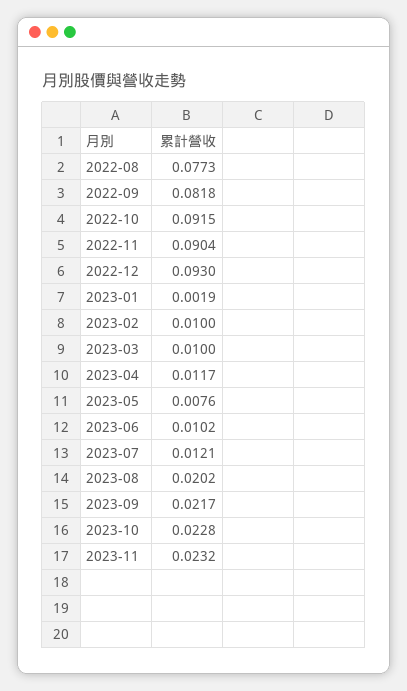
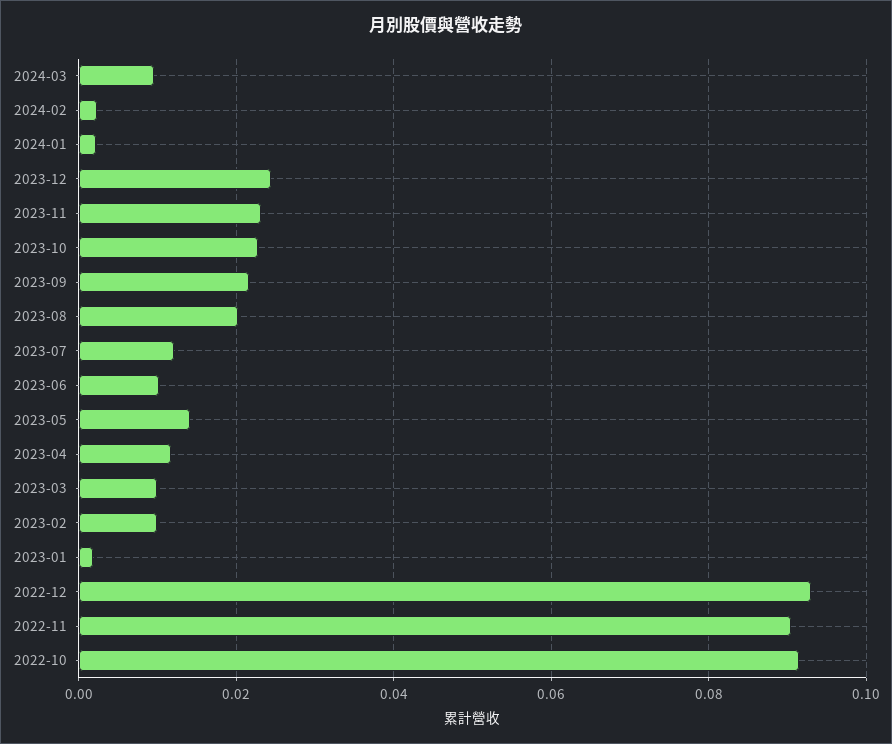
2022-08: 0.0773 -> none
2022-09: 0.0818 -> none
2023-05: 0.0076 -> 0.014
2024-03: none -> 0.01
2024-02: none -> 0.002
2024-01: none -> 0.002
2023-12: none -> 0.024

